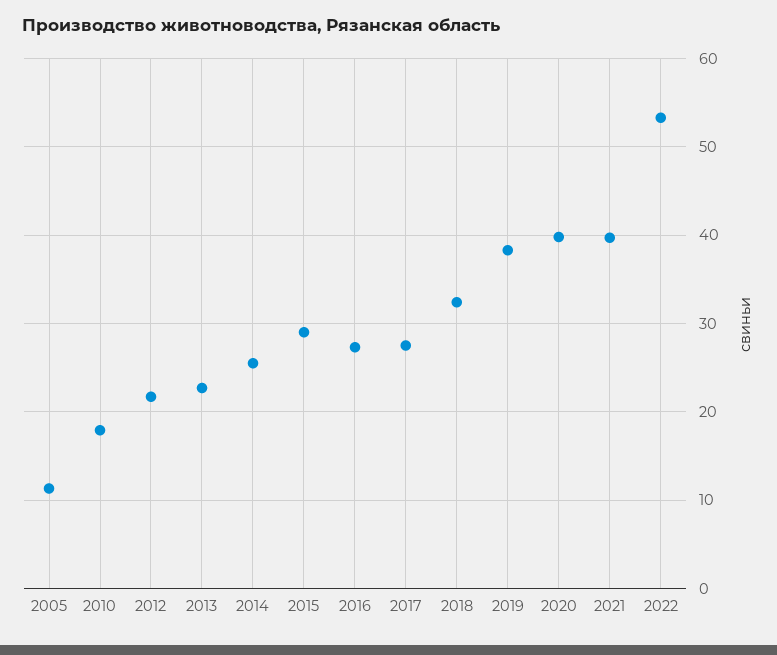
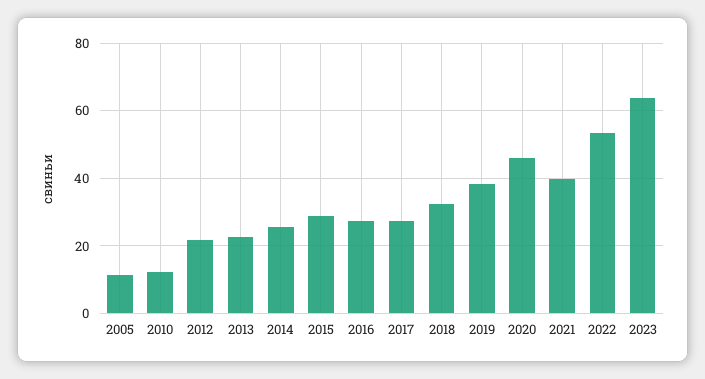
2010: 18 -> 12
2020: 40 -> 46
2023: none -> 64

